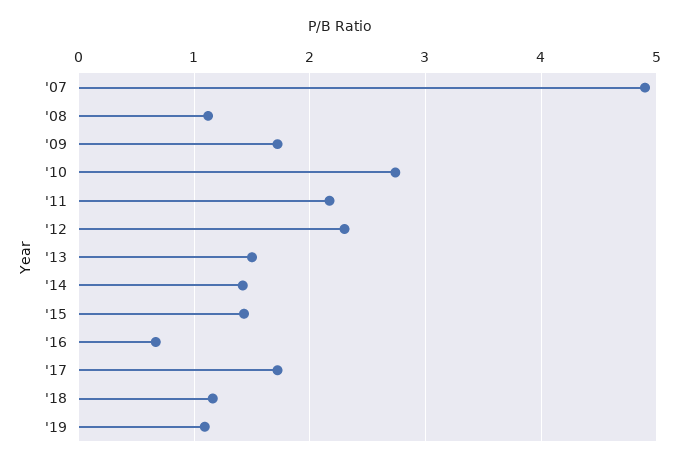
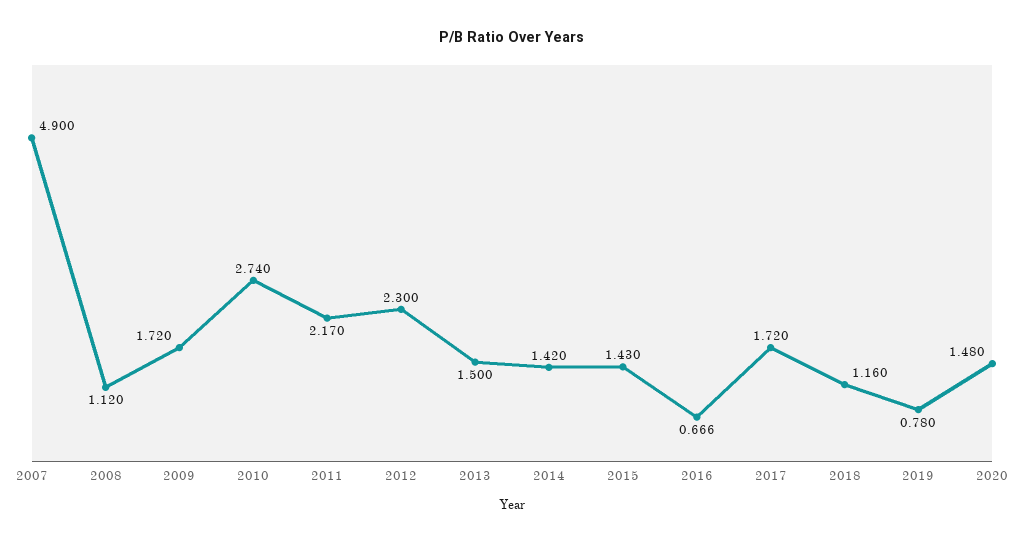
'19: 1.1 -> 0.78
2020: none -> 1.48

